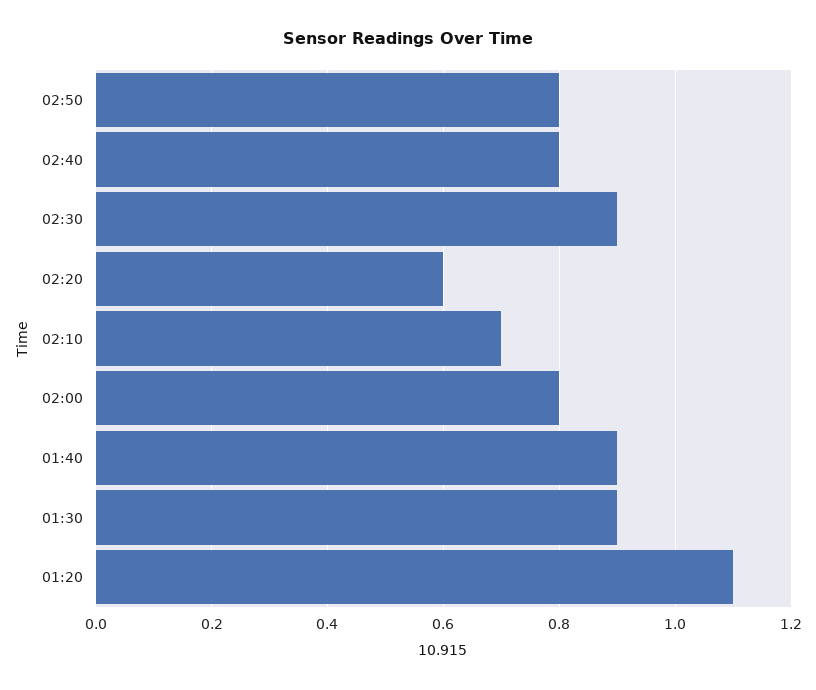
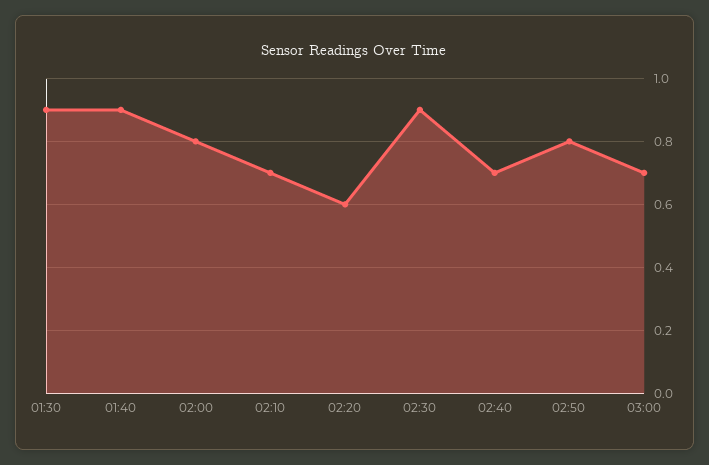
02:40: 0.8 -> 0.7
01:20: 1.1 -> none
03:00: none -> 0.7

